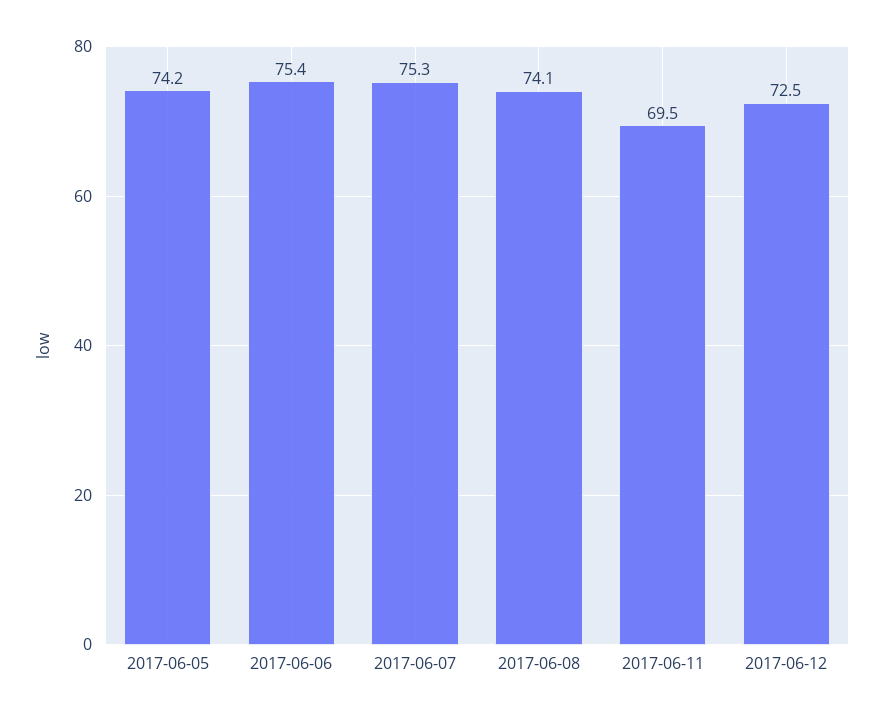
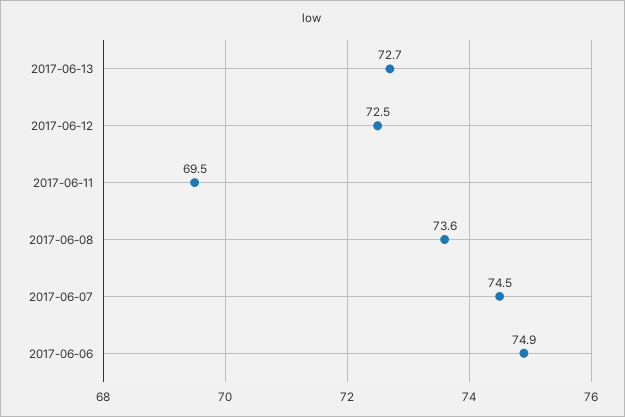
2017-06-05: 74.2 -> none
2017-06-06: 75.4 -> 74.9
2017-06-07: 75.3 -> 74.5
2017-06-08: 74.1 -> 73.6
2017-06-13: none -> 72.7

